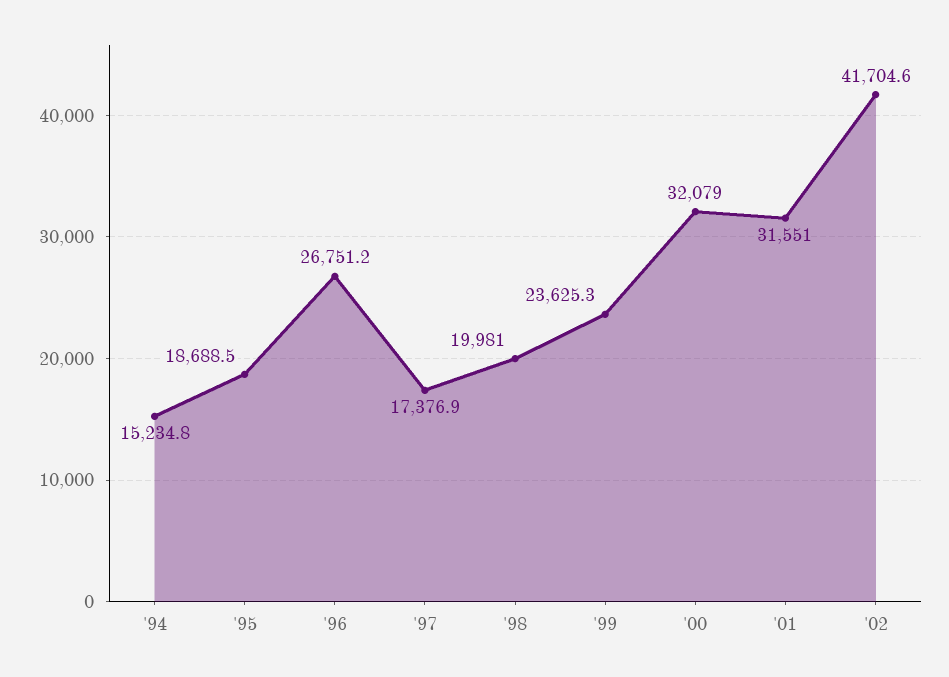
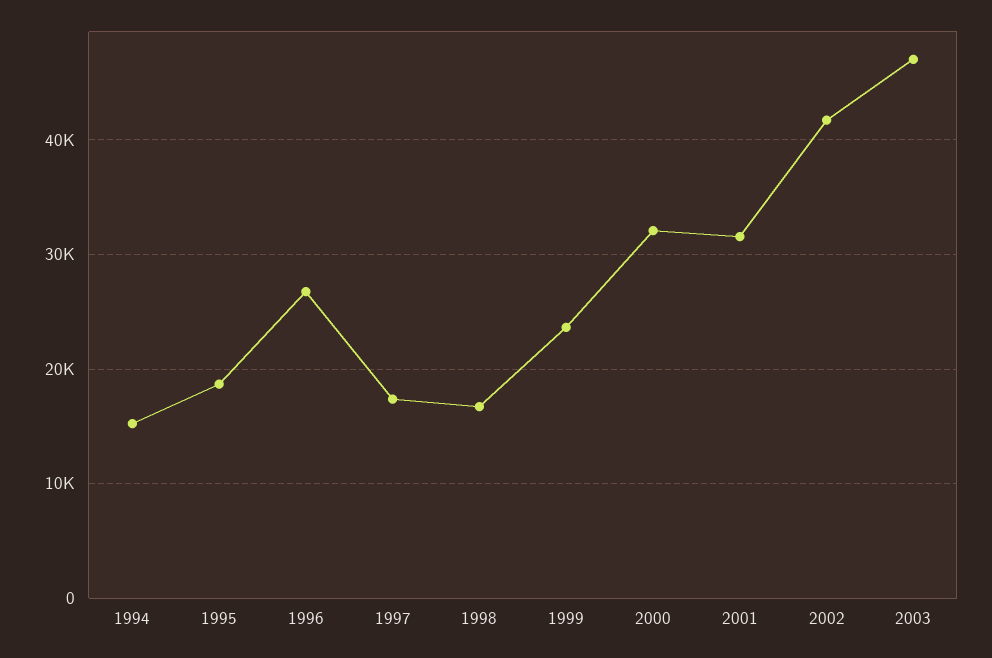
'98: 19981 -> 17000
2003: none -> 47000

